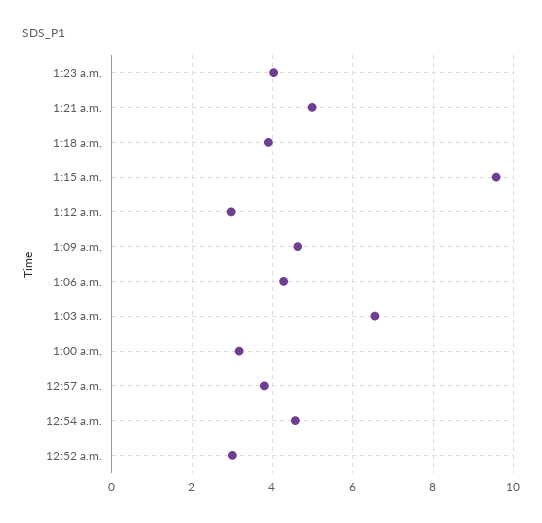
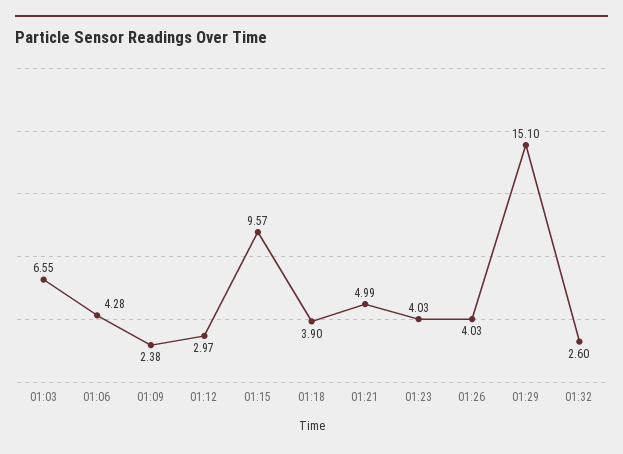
1:09 a.m.: 4.6 -> 2.38
1:00 a.m.: 3.2 -> none
12:57 a.m.: 3.8 -> none
12:54 a.m.: 4.6 -> none
12:52 a.m.: 3 -> none
01:26: none -> 4.03
01:29: none -> 15.1
01:32: none -> 2.6

